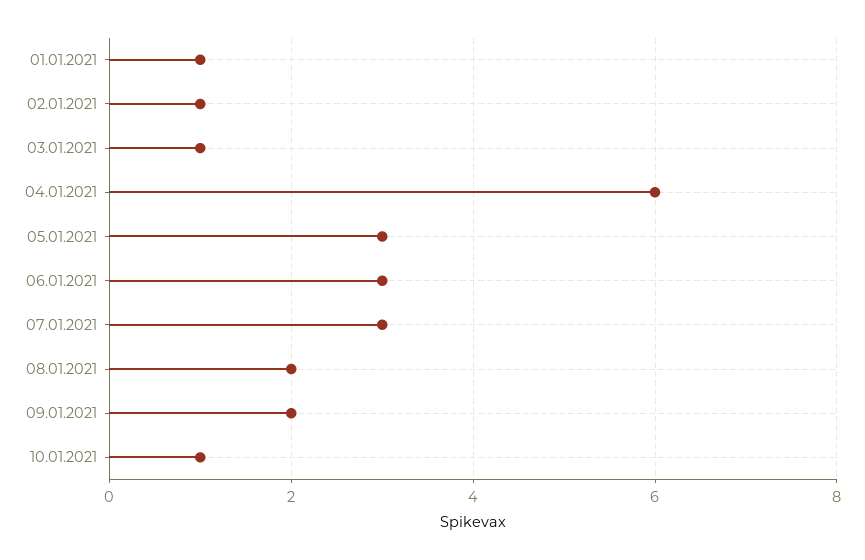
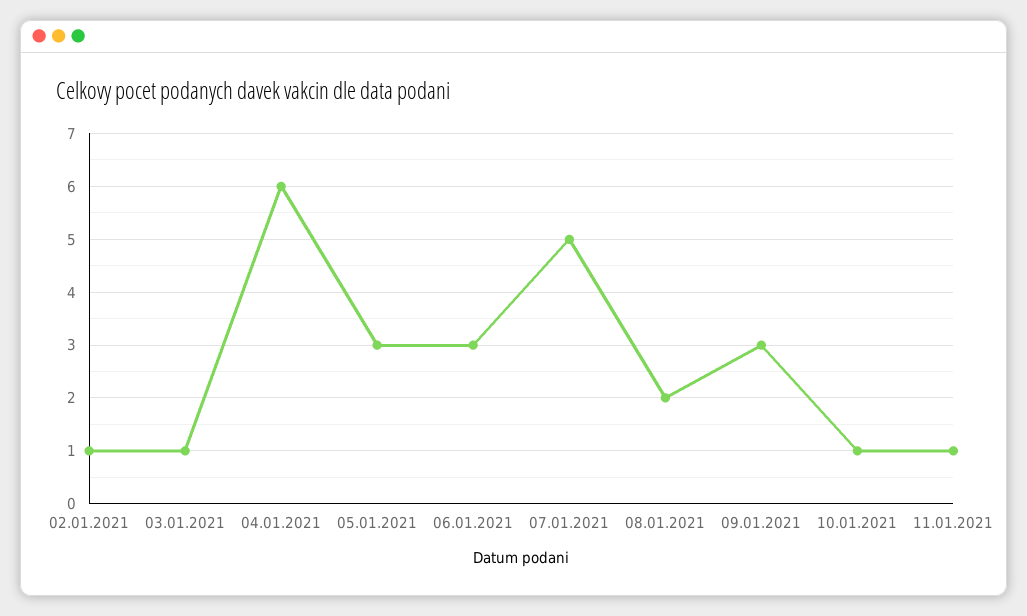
01.01.2021: 1 -> none
07.01.2021: 3 -> 5
09.01.2021: 2 -> 3
11.01.2021: none -> 1

